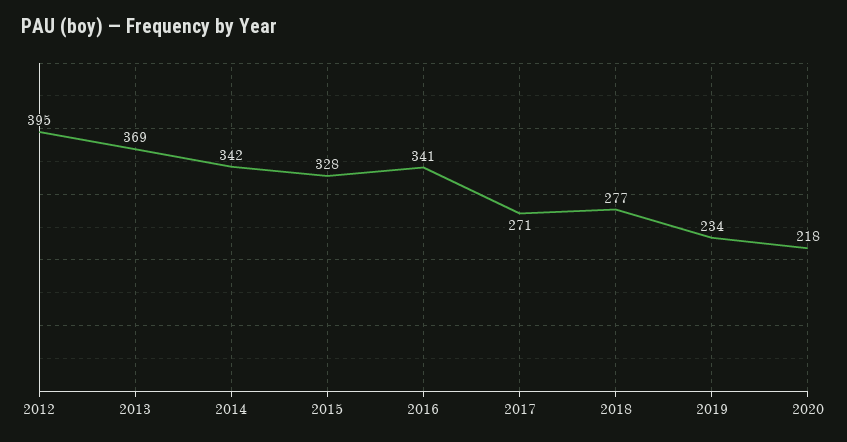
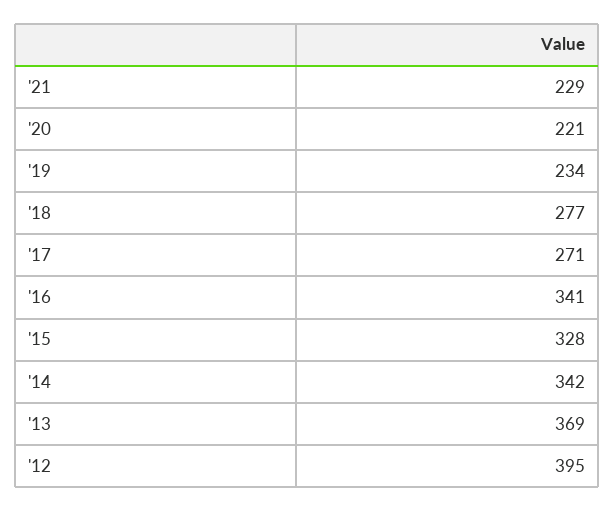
2020: 218 -> 221
'21: none -> 229

